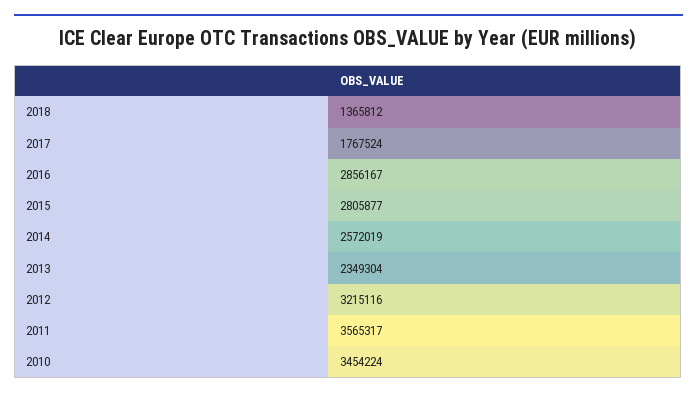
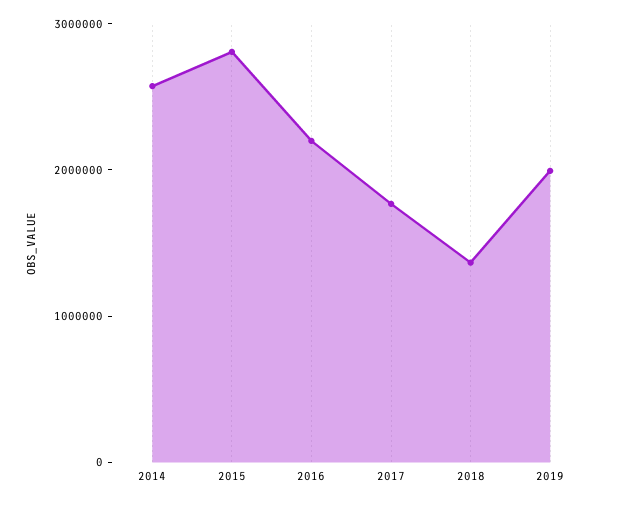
2016: 2856167 -> 2200000
2013: 2349304 -> none
2012: 3215116 -> none
2011: 3565317 -> none
2010: 3454224 -> none
2019: none -> 2000000

